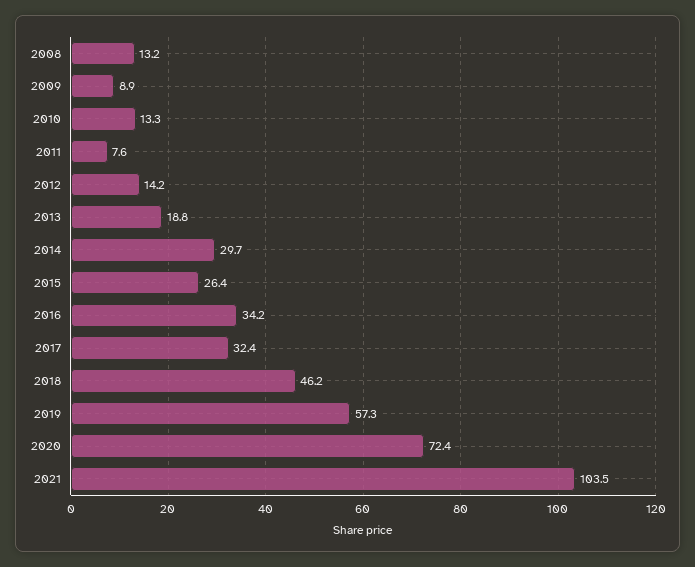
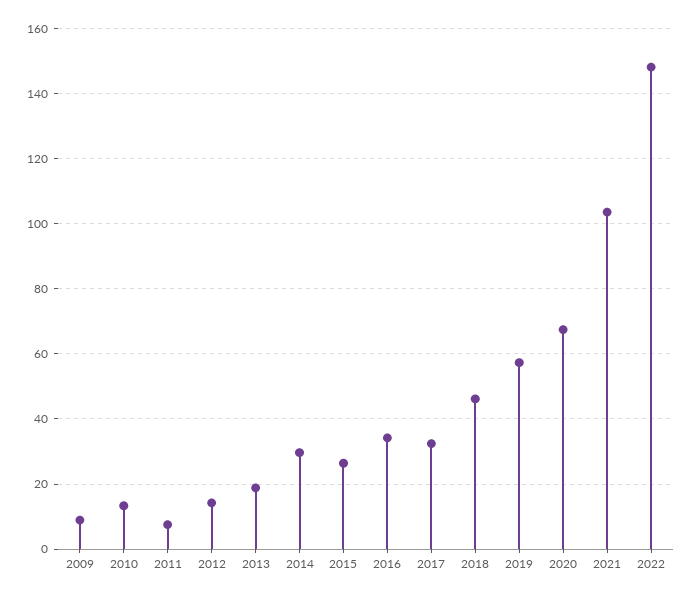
2008: 13.2 -> none
2020: 72.4 -> 68
2022: none -> 148

